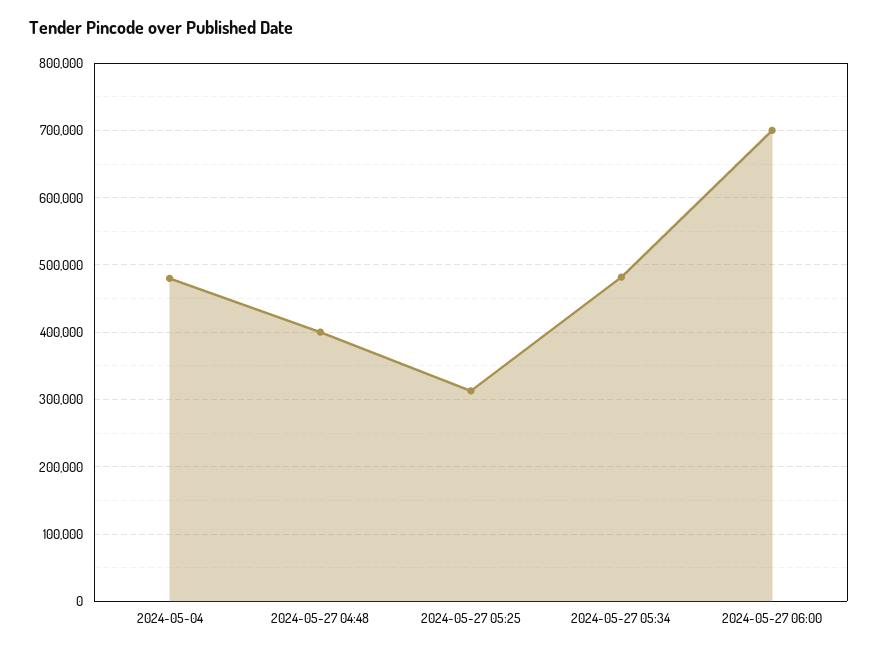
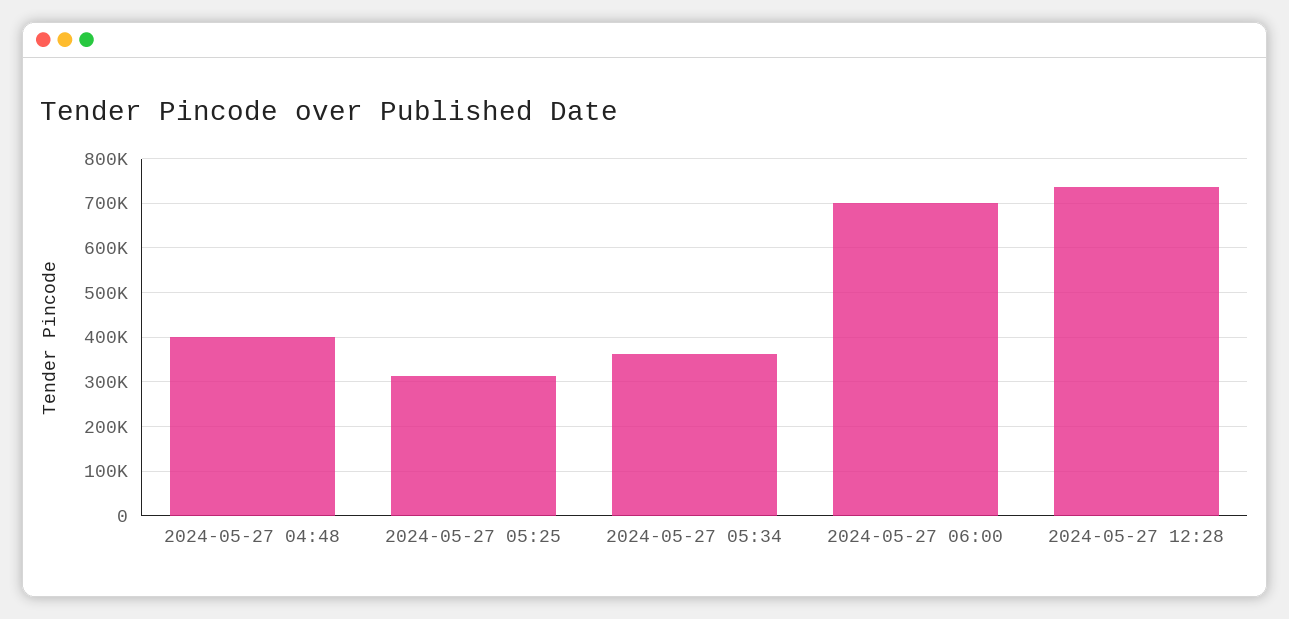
2024-05-04: 480000 -> none
2024-05-27 05:34: 480000 -> 360000
2024-05-27 12:28: none -> 740000

